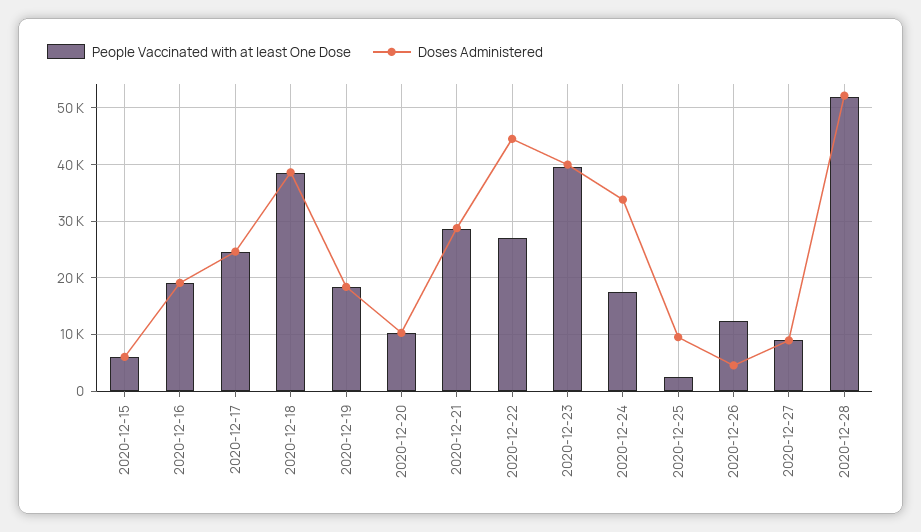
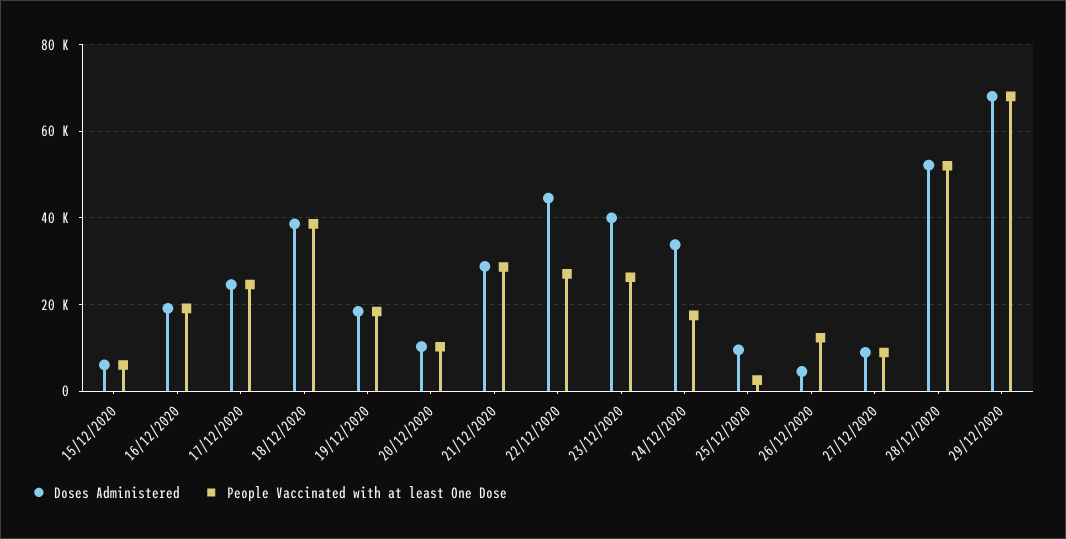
People Vaccinated with at least One Dose, 2020-12-23: 40000 -> 26000
Doses Administered, 29/12/2020: none -> 68000
People Vaccinated with at least One Dose, 29/12/2020: none -> 68000

